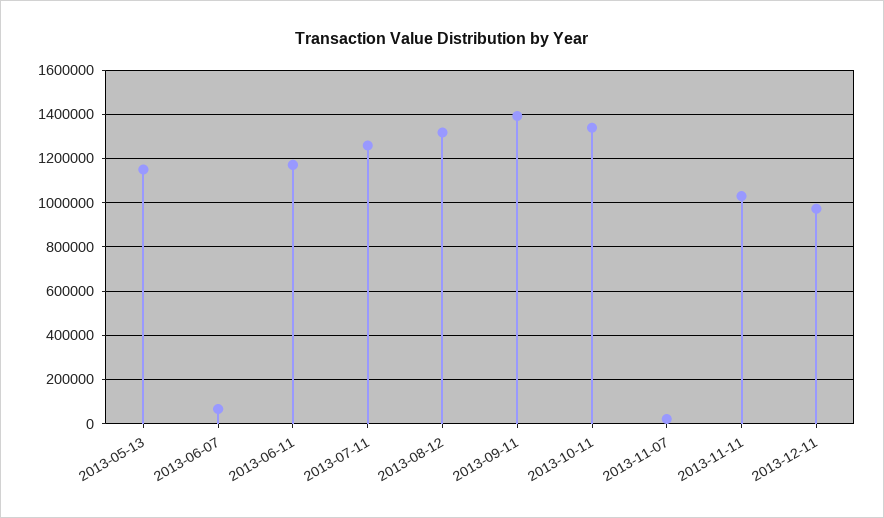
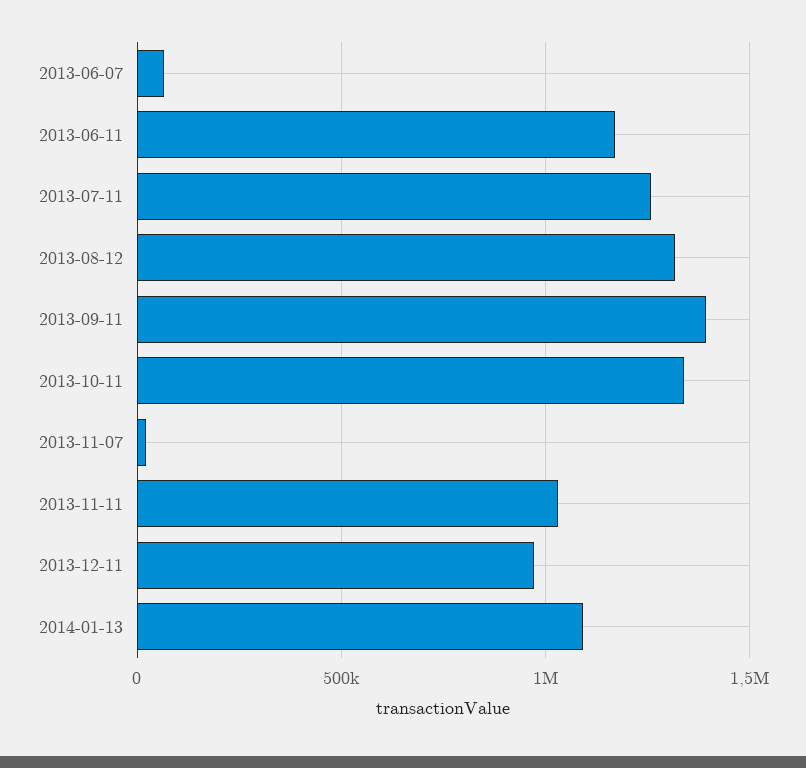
2013-05-13: 1150000 -> none
2014-01-13: none -> 1100000

